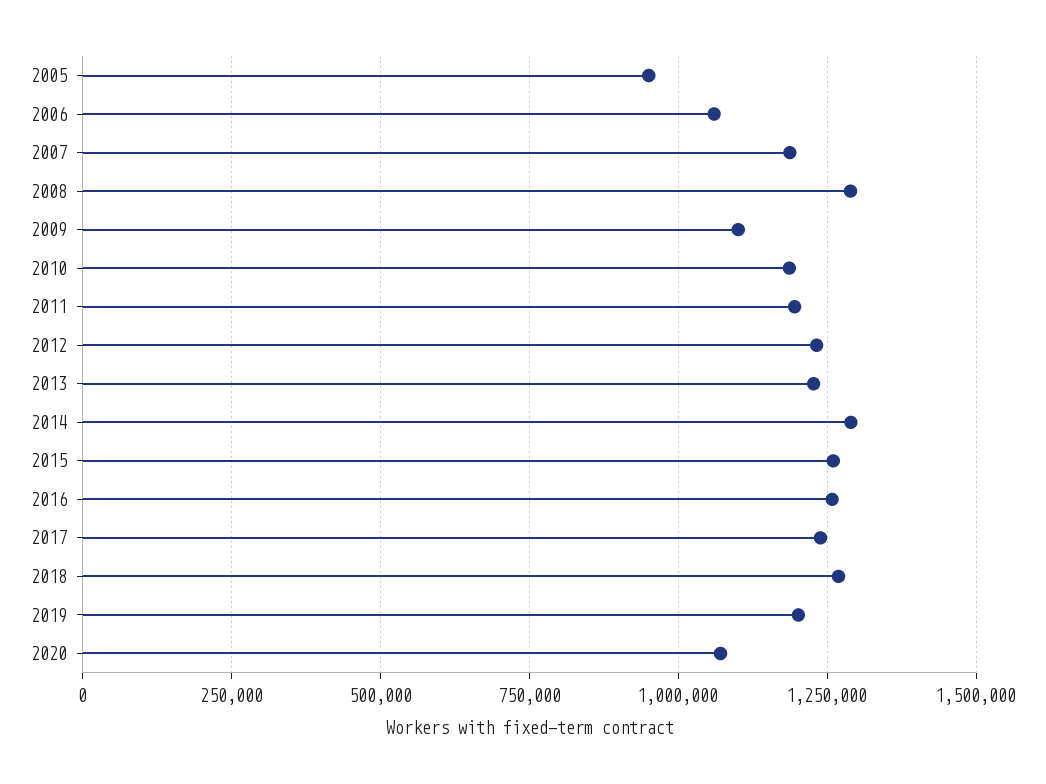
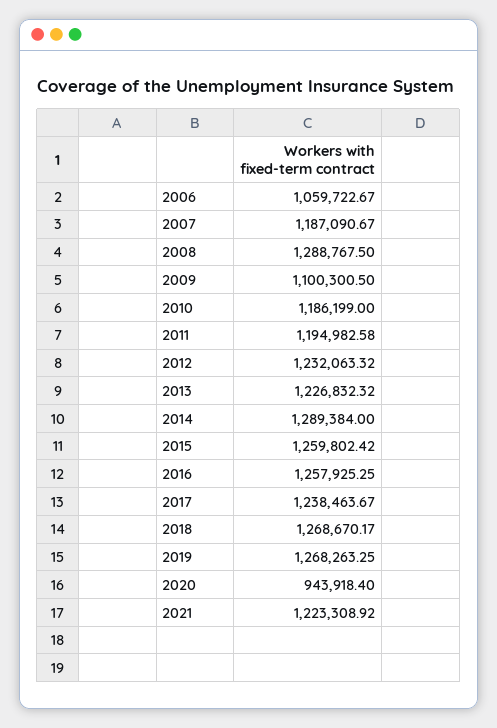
2005: 950000 -> none
2019: 1200000 -> 1268263.25
2020: 1075000 -> 943918.4
2021: none -> 1223308.92

